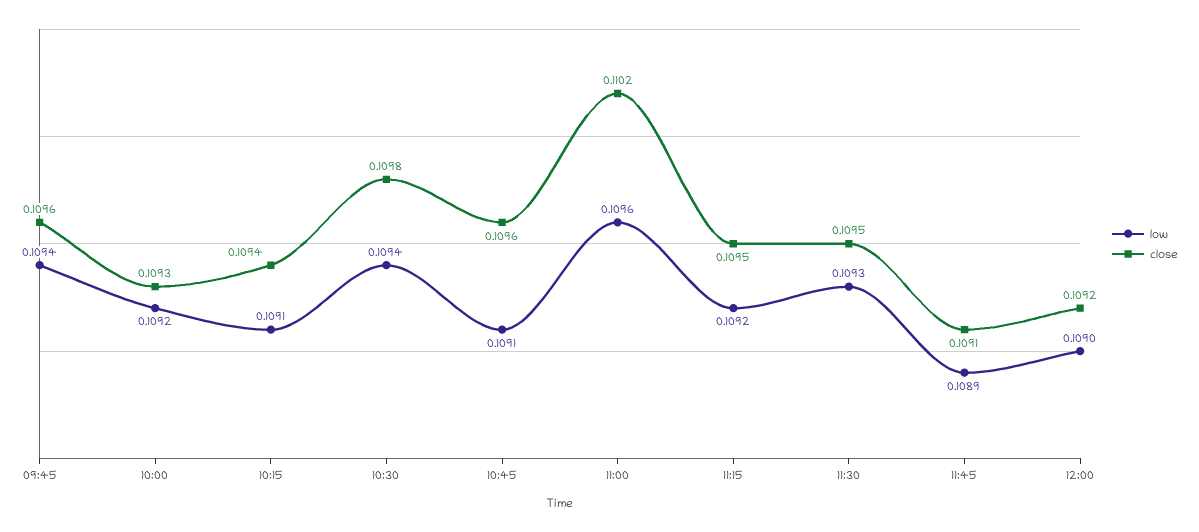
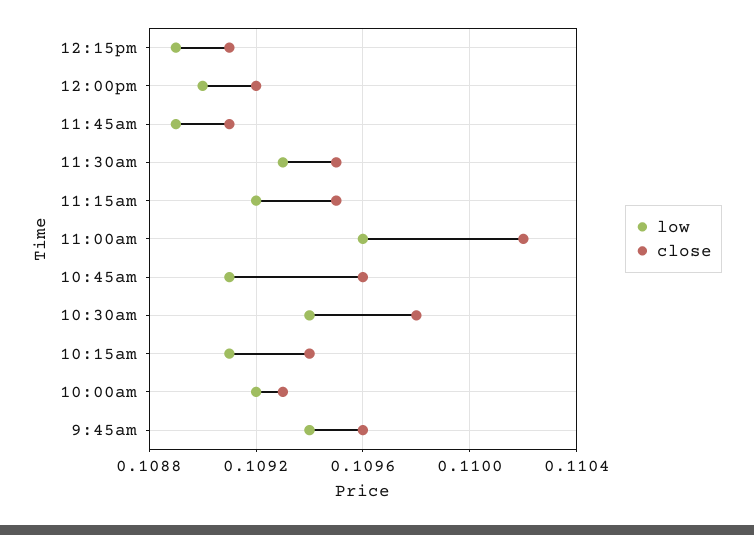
low, 12:15pm: none -> 0.1089
close, 12:15pm: none -> 0.1091

